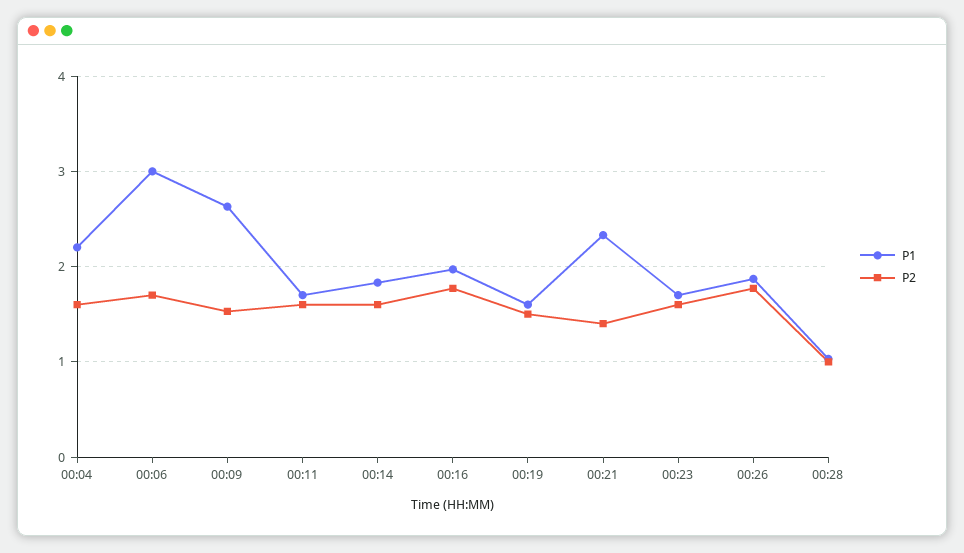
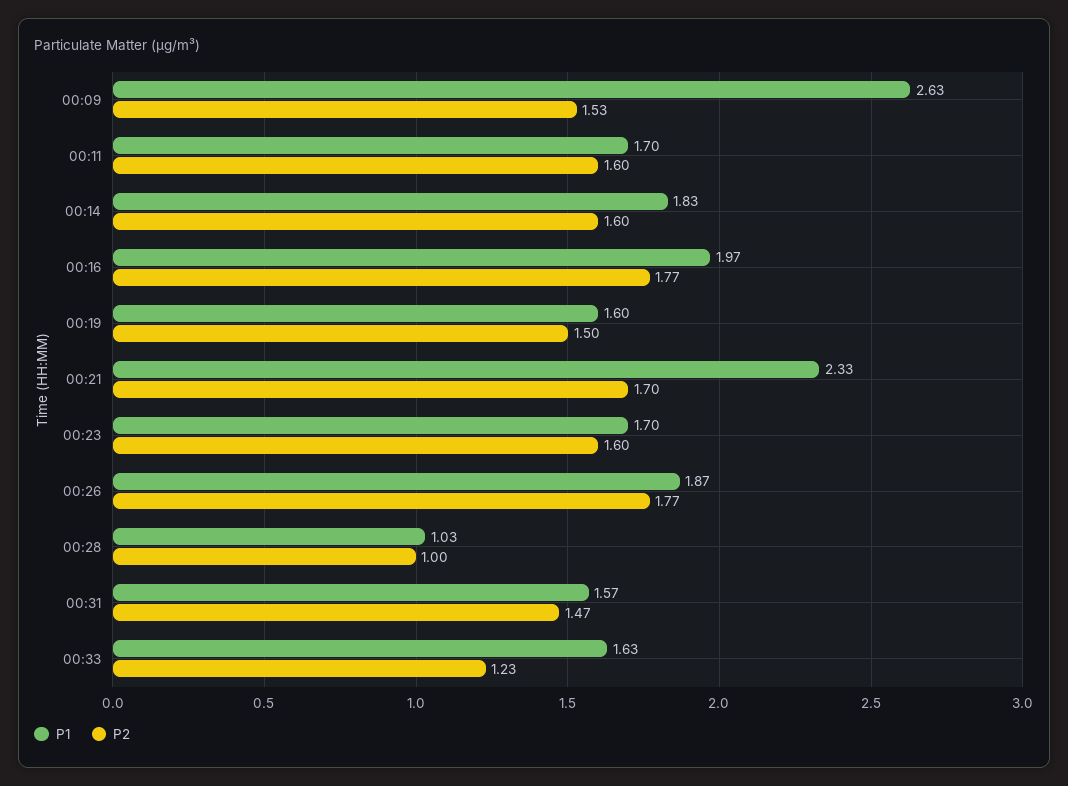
P1, 00:04: 2.2 -> none
P2, 00:04: 1.6 -> none
P1, 00:06: 3 -> none
P2, 00:06: 1.7 -> none
P2, 00:21: 1.4 -> 1.7
P1, 00:31: none -> 1.57
P2, 00:31: none -> 1.47
P1, 00:33: none -> 1.63
P2, 00:33: none -> 1.23

